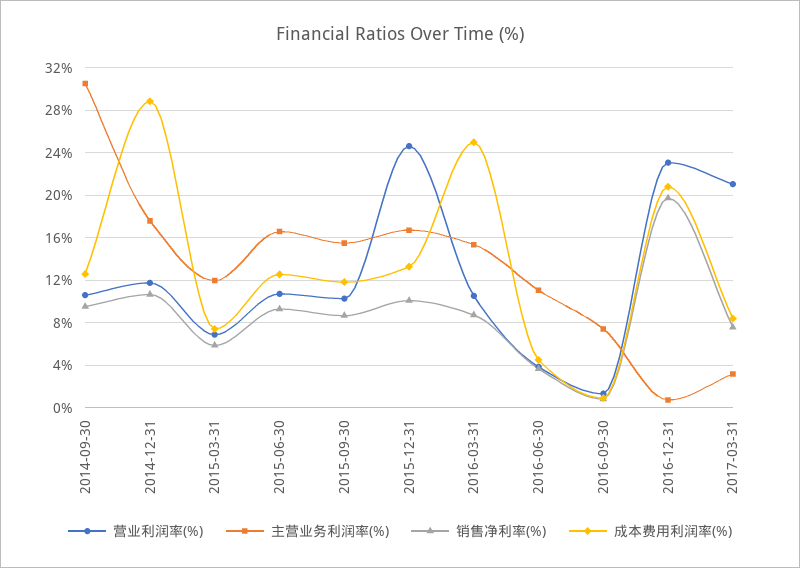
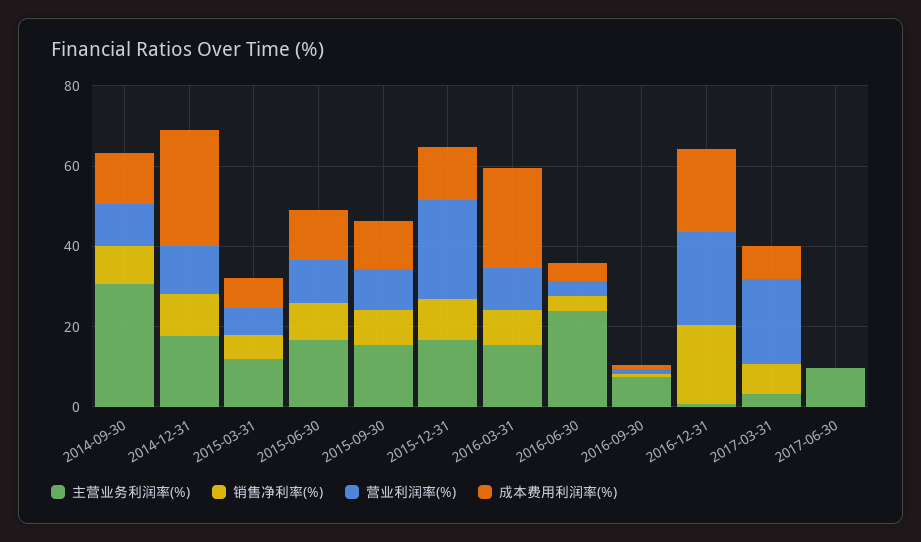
主营业务利润率(%), 2016-06-30: 11 -> 25
主营业务利润率(%), 2017-06-30: none -> 10
销售净利率(%), 2017-06-30: none -> 0
营业利润率(%), 2017-06-30: none -> 0
成本费用利润率(%), 2017-06-30: none -> 0

